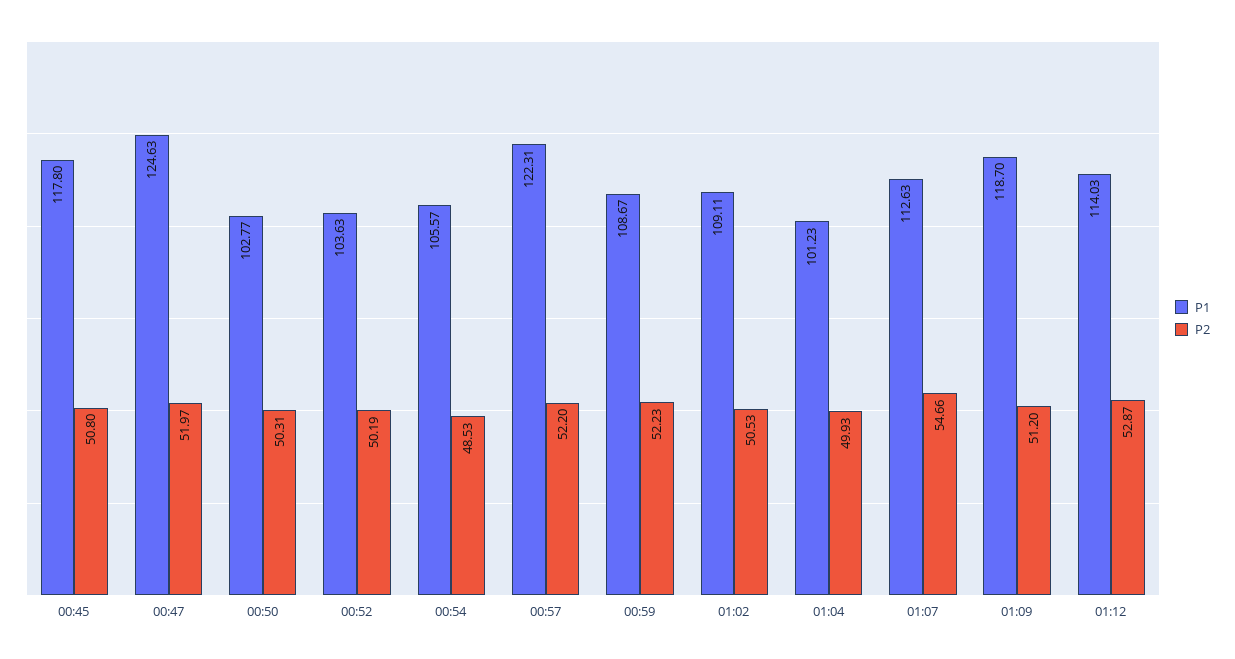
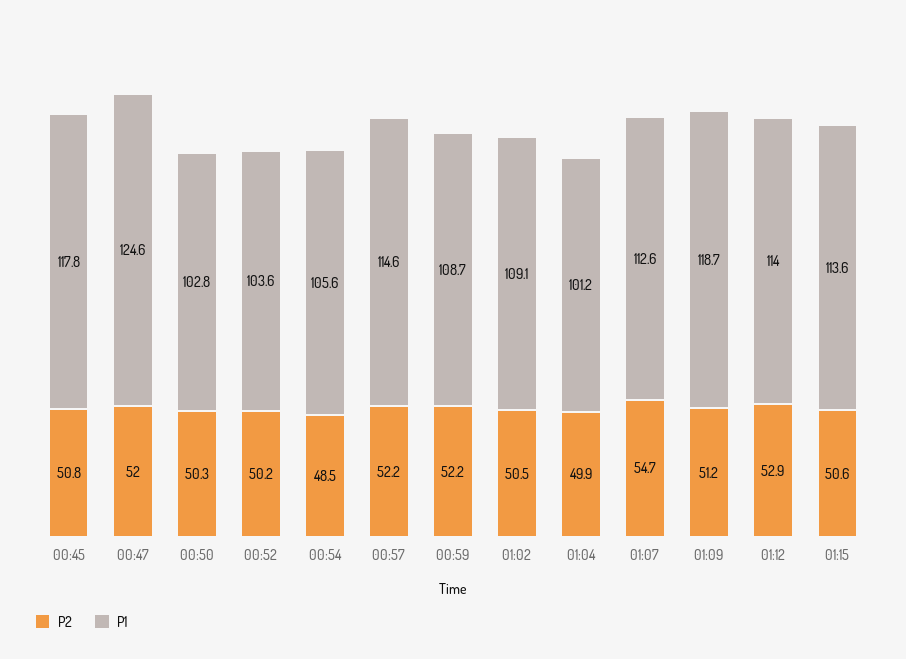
P1, 00:57: 122.31 -> 114.6
P2, 01:15: none -> 50.6
P1, 01:15: none -> 113.6

